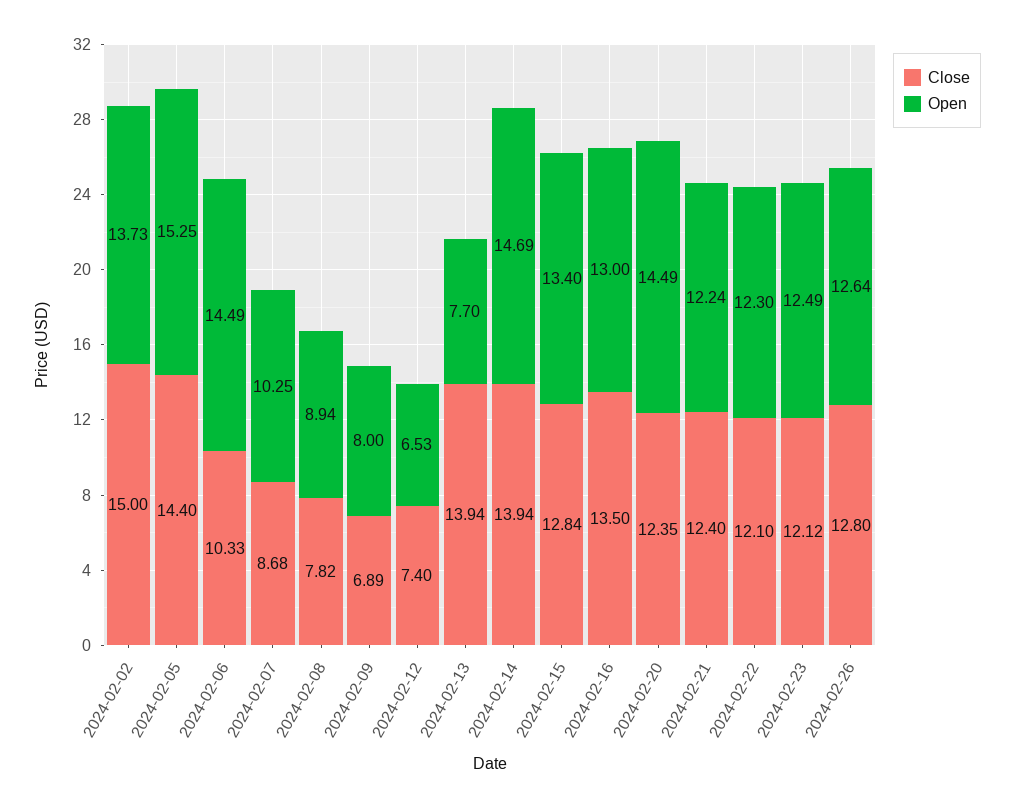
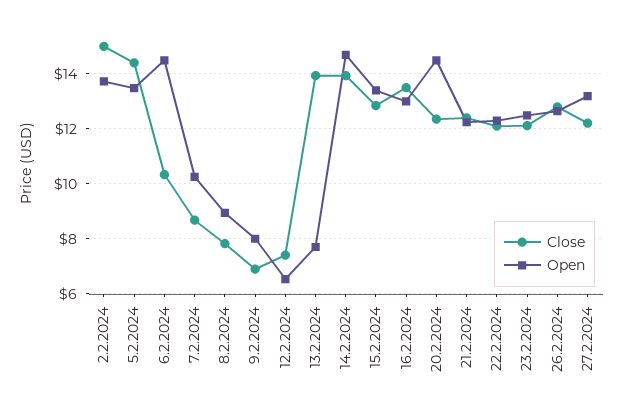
Open, 2024-02-05: 15.25 -> 13.5
Close, 27.2.2024: none -> 12.25
Open, 27.2.2024: none -> 13.25

